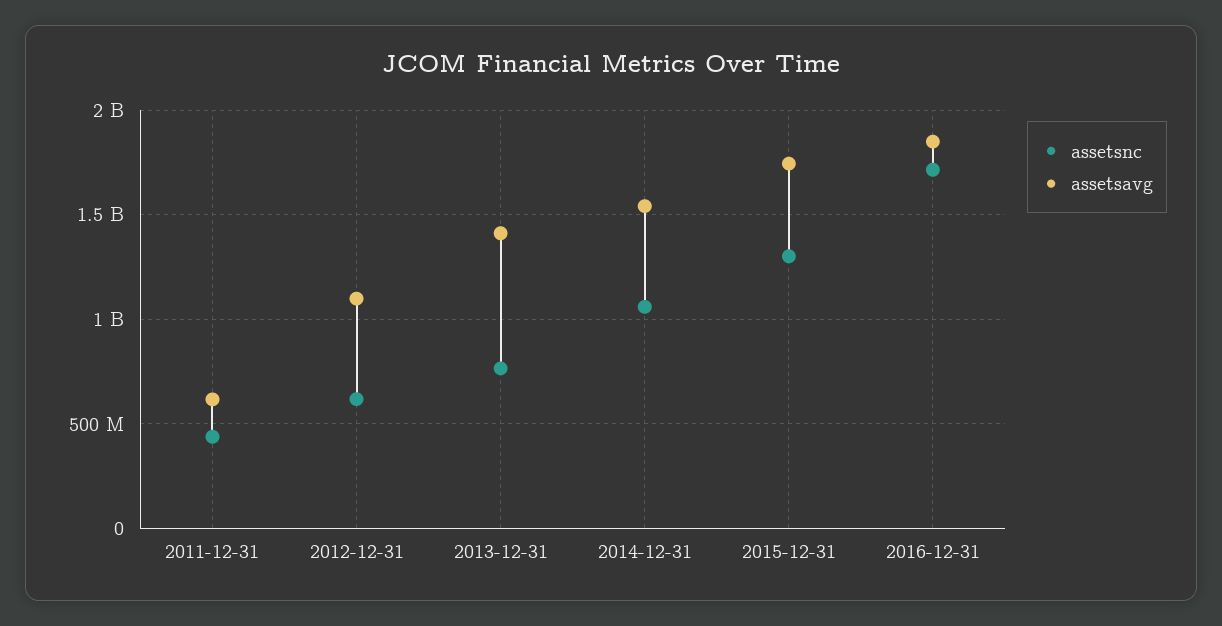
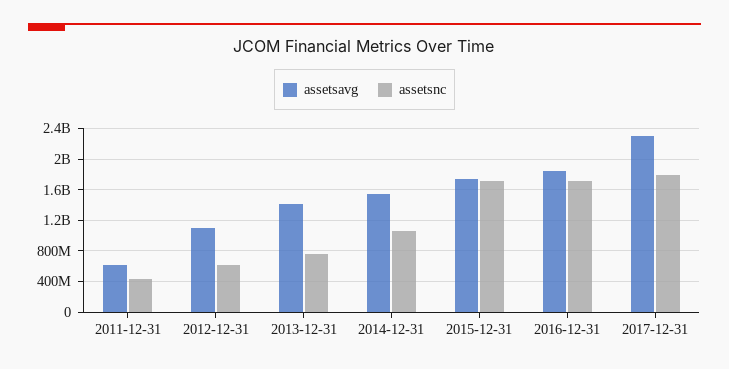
assetsnc, 2015-12-31: 1300000000 -> 1700000000
assetsavg, 2017-12-31: none -> 2300000000
assetsnc, 2017-12-31: none -> 1800000000

